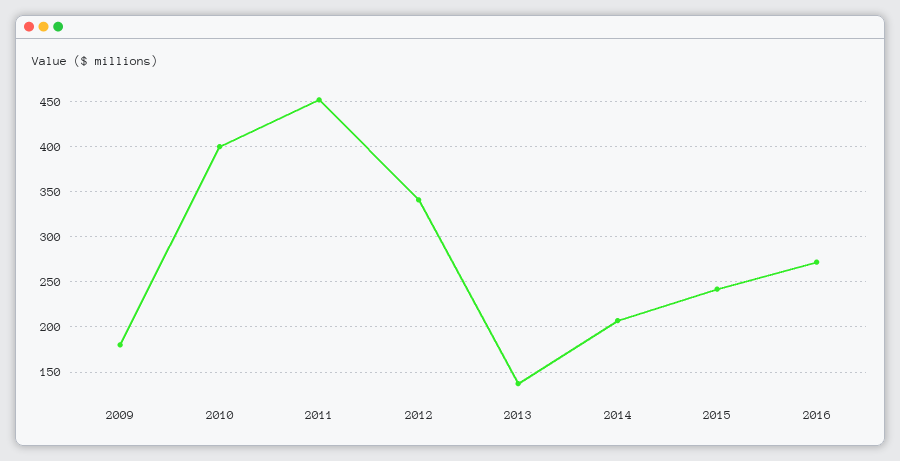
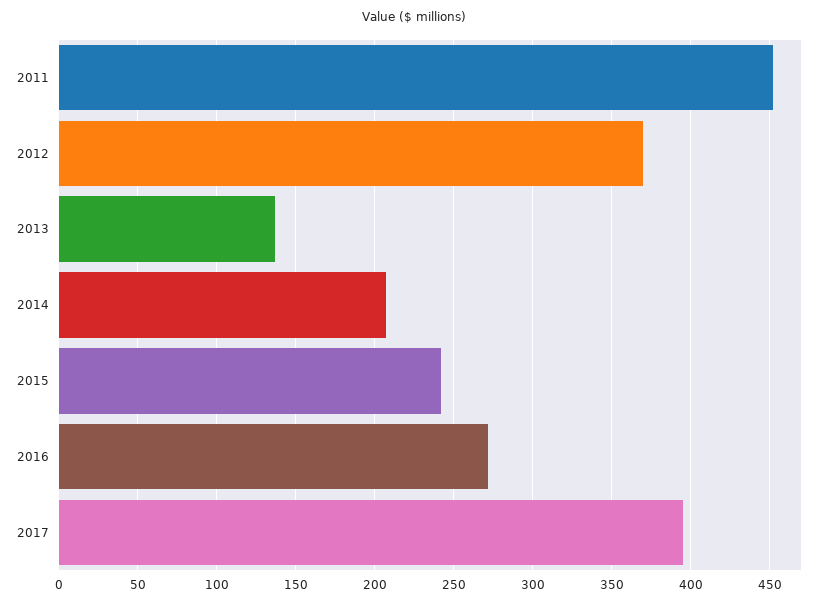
2009: 180 -> none
2010: 400 -> none
2012: 340 -> 370
2017: none -> 395

